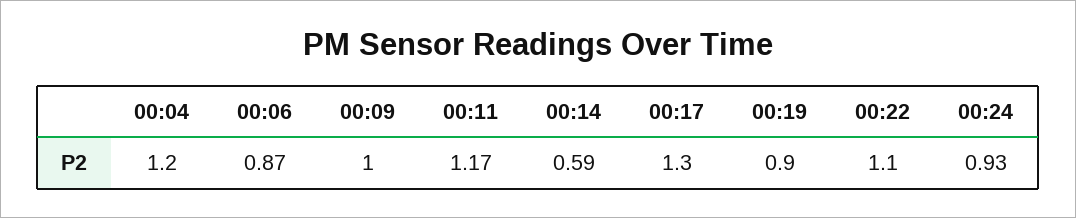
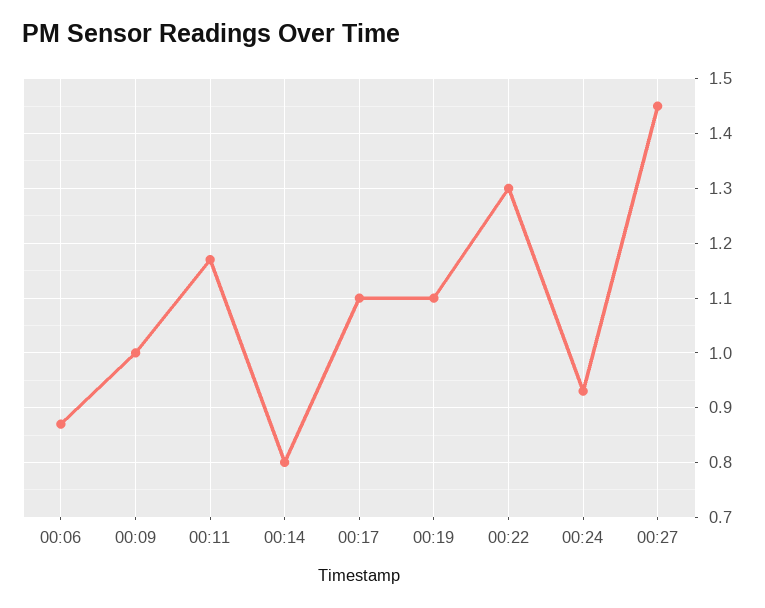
00:04: 1.2 -> none
00:14: 0.59 -> 0.8
00:17: 1.3 -> 1.1
00:19: 0.9 -> 1.1
00:22: 1.1 -> 1.3
00:27: none -> 1.45

